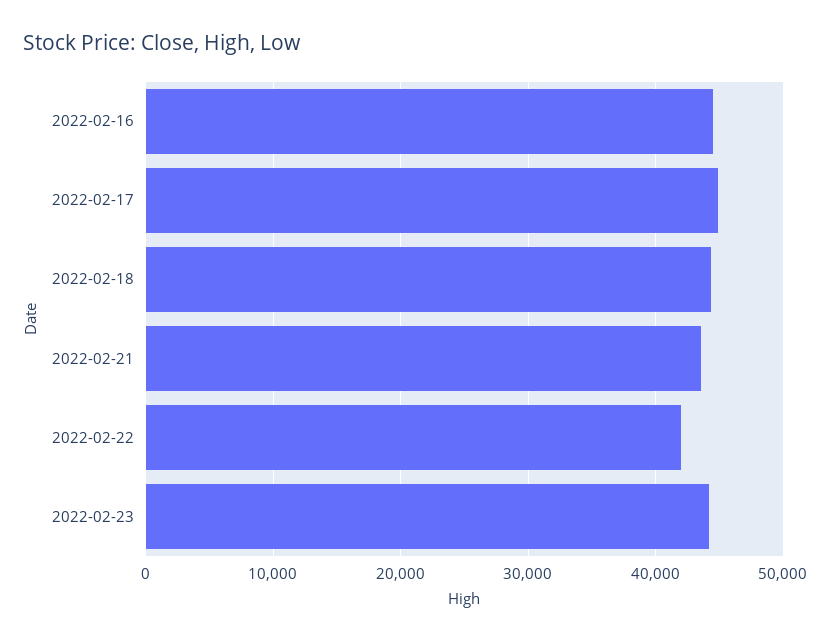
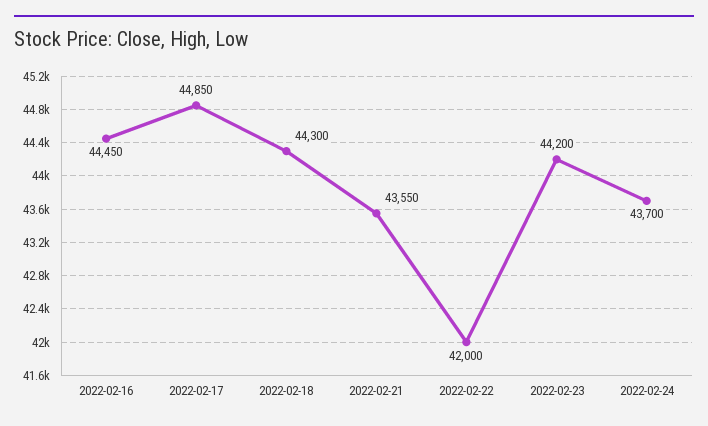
2022-02-24: none -> 43700

